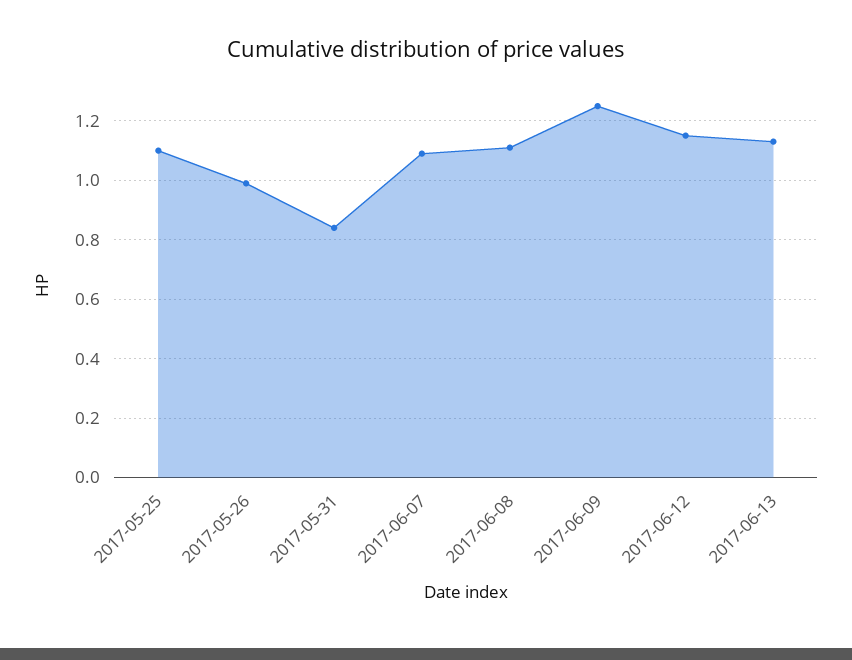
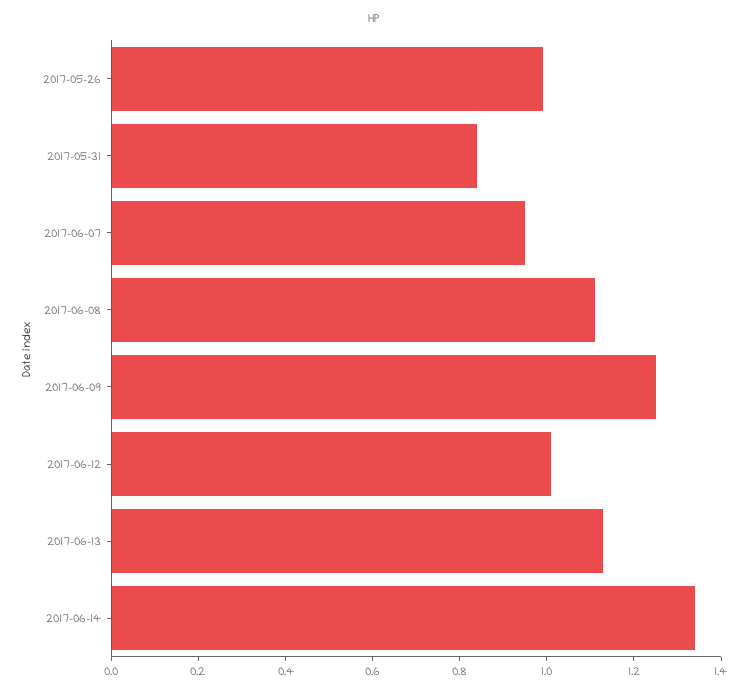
2017-05-25: 1.1 -> none
2017-06-07: 1.1 -> 0.95
2017-06-12: 1.15 -> 1
2017-06-14: none -> 1.35

